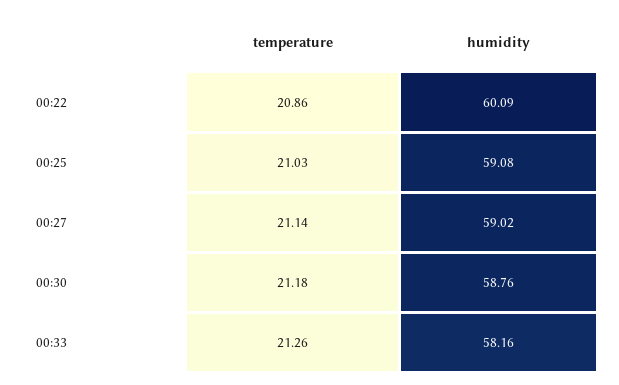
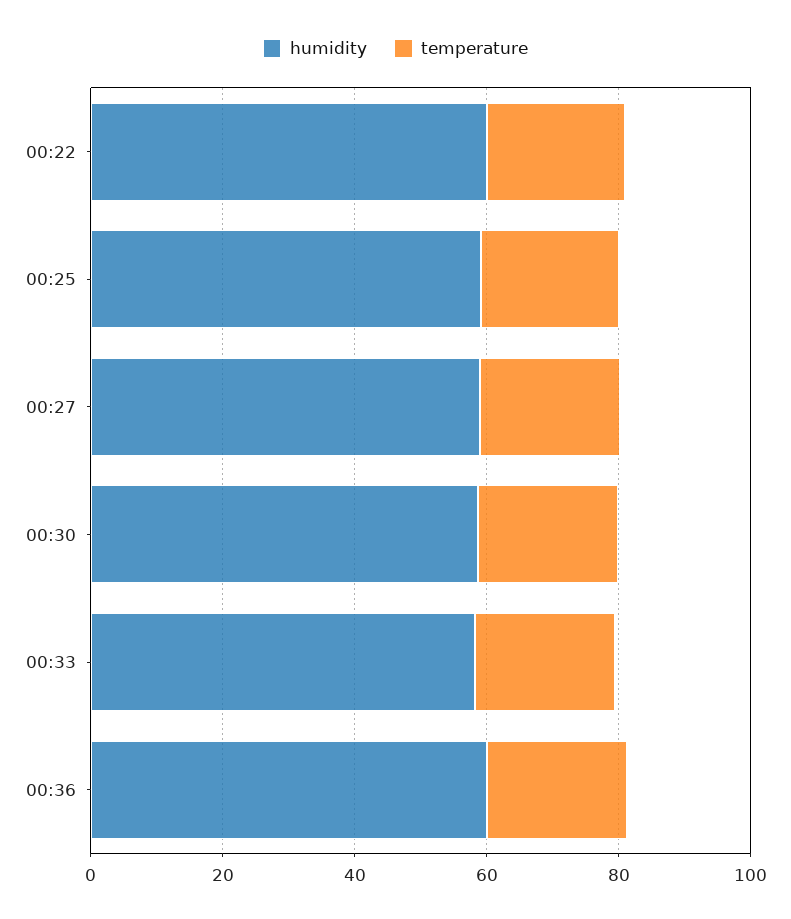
humidity, 00:36: none -> 60
temperature, 00:36: none -> 20

